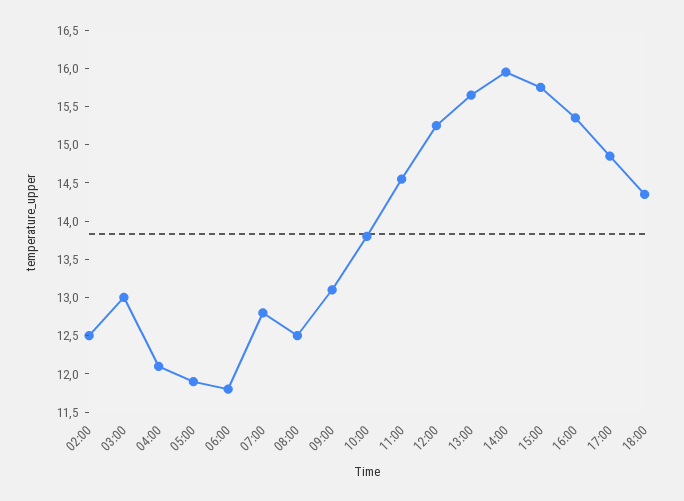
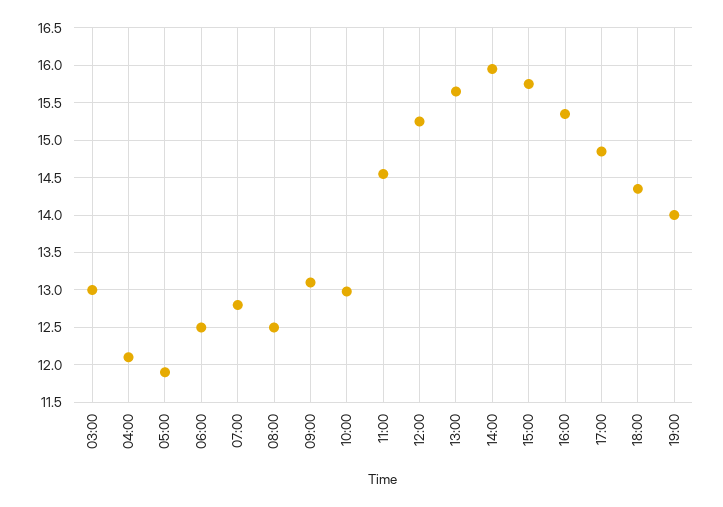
02:00: 12.5 -> none
06:00: 11.75 -> 12.5
10:00: 13.75 -> 13
19:00: none -> 14

